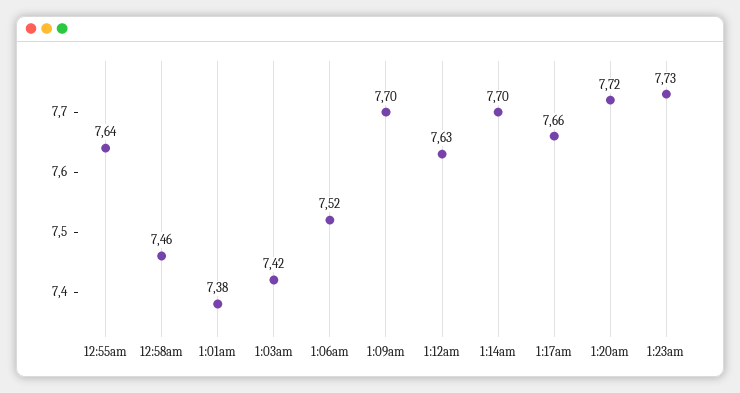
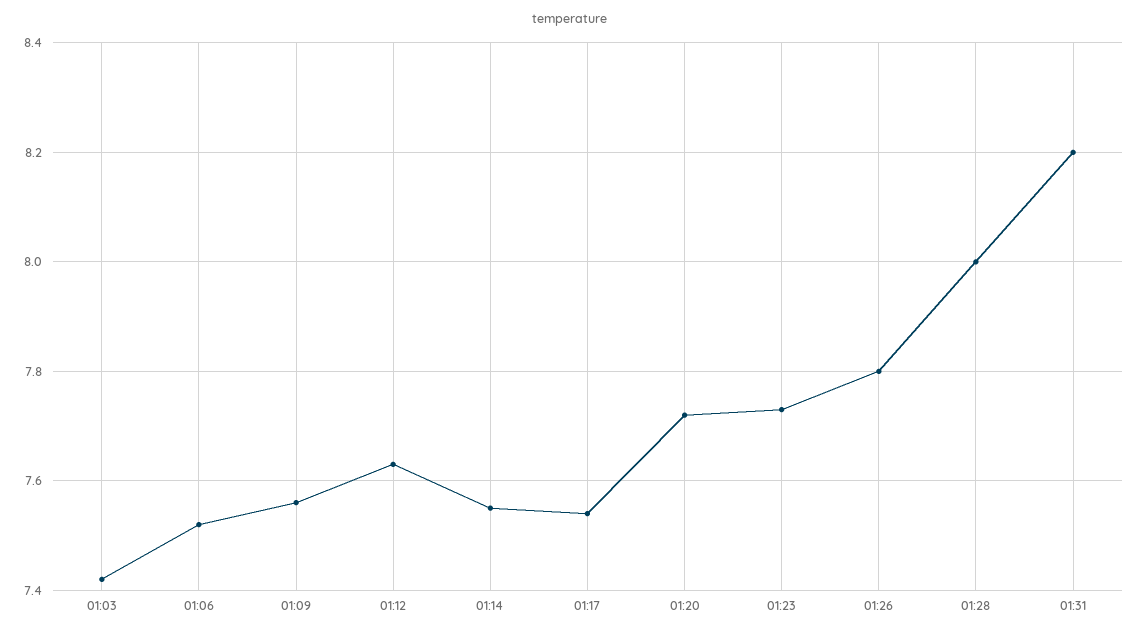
12:55am: 7.64 -> none
12:58am: 7.46 -> none
1:01am: 7.38 -> none
1:09am: 7.7 -> 7.55
1:14am: 7.7 -> 7.55
1:17am: 7.66 -> 7.55
01:26: none -> 7.8
01:28: none -> 8
01:31: none -> 8.2

